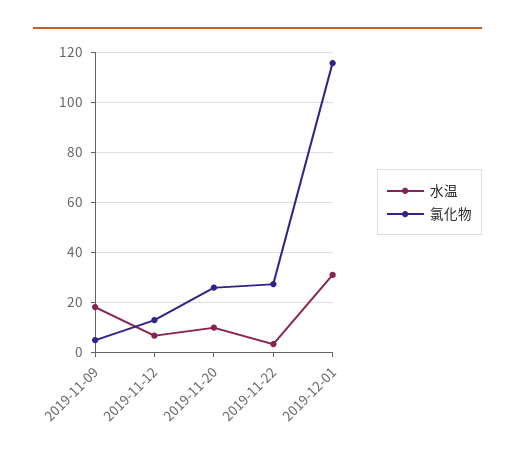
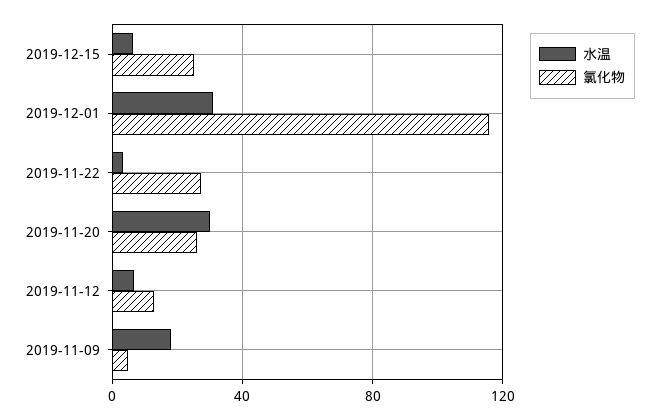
水温, 2019-11-20: 10 -> 30
水温, 2019-12-15: none -> 5
氯化物, 2019-12-15: none -> 25

